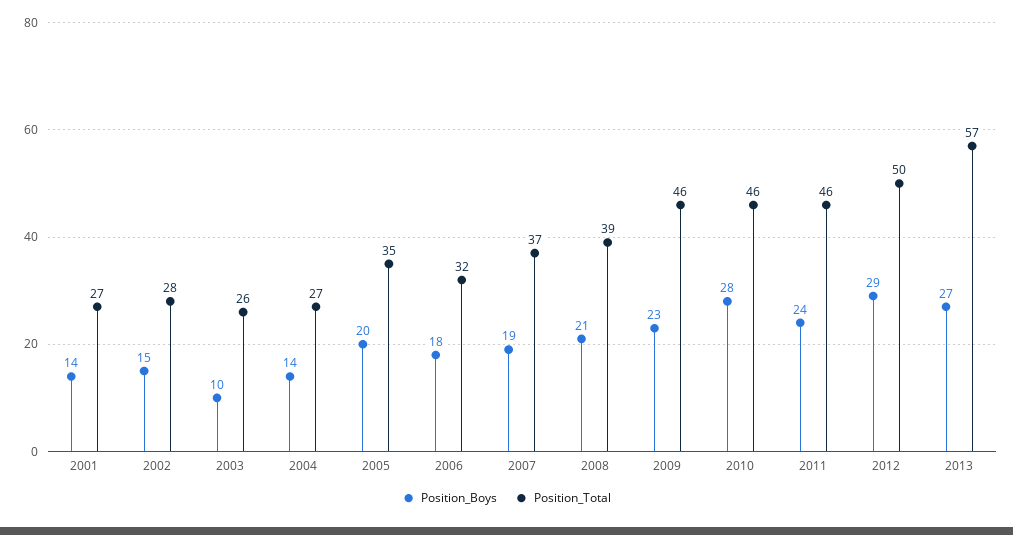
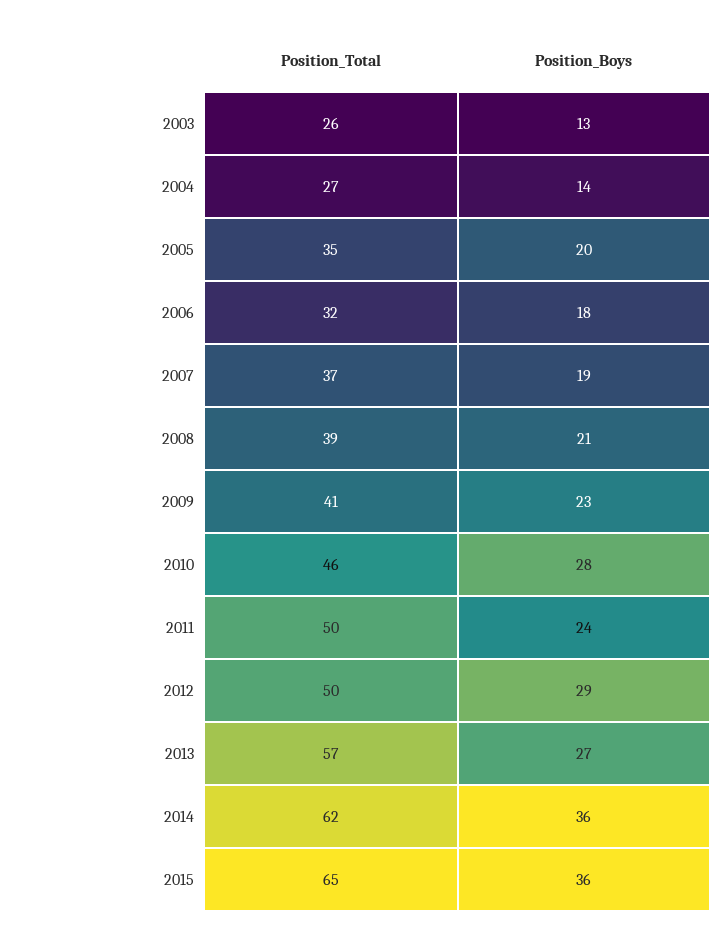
Position_Boys, 2001: 14 -> none
Position_Total, 2001: 27 -> none
Position_Boys, 2002: 15 -> none
Position_Total, 2002: 28 -> none
Position_Boys, 2003: 10 -> 13
Position_Total, 2009: 46 -> 41
Position_Total, 2011: 46 -> 50
Position_Total, 2014: none -> 62
Position_Boys, 2014: none -> 36
Position_Total, 2015: none -> 65
Position_Boys, 2015: none -> 36

